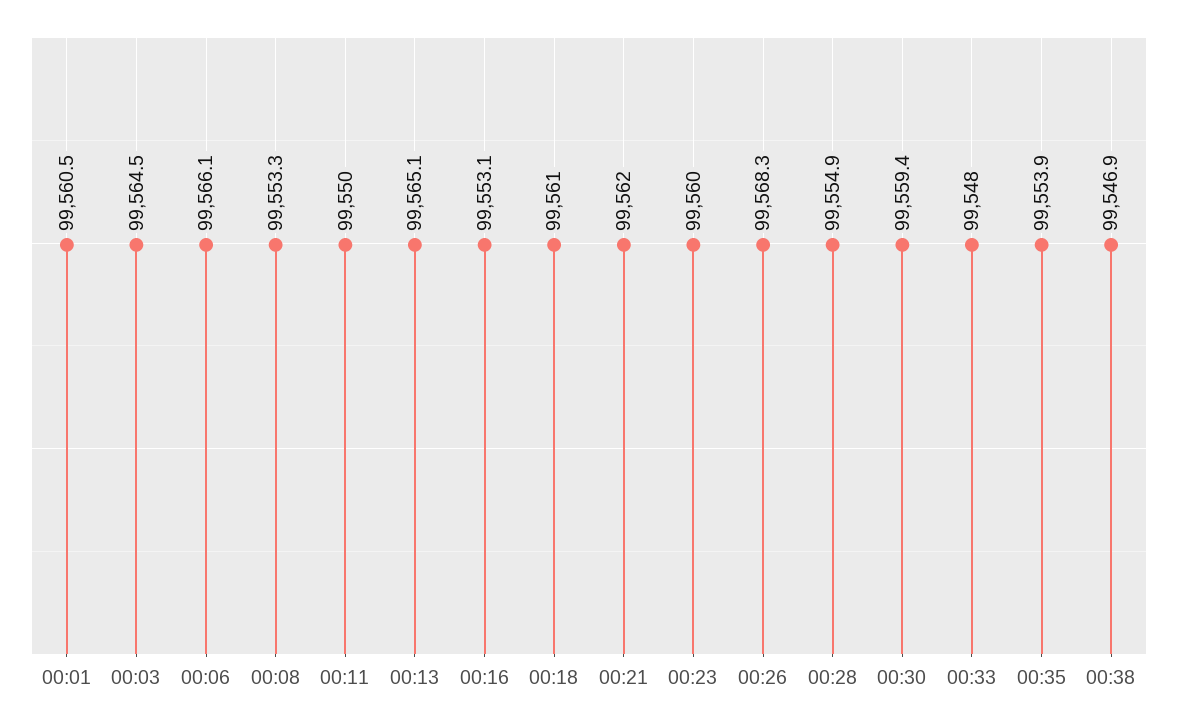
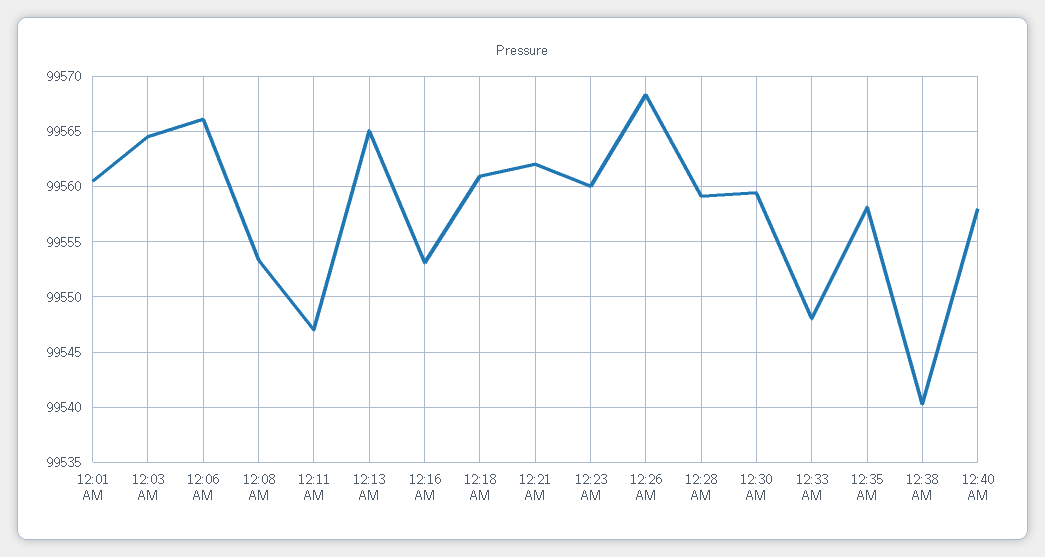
00:11: 99550 -> 99547
00:28: 99554.9 -> 99559
00:35: 99553.9 -> 99558
00:38: 99546.9 -> 99540
12:40 AM: none -> 99558

